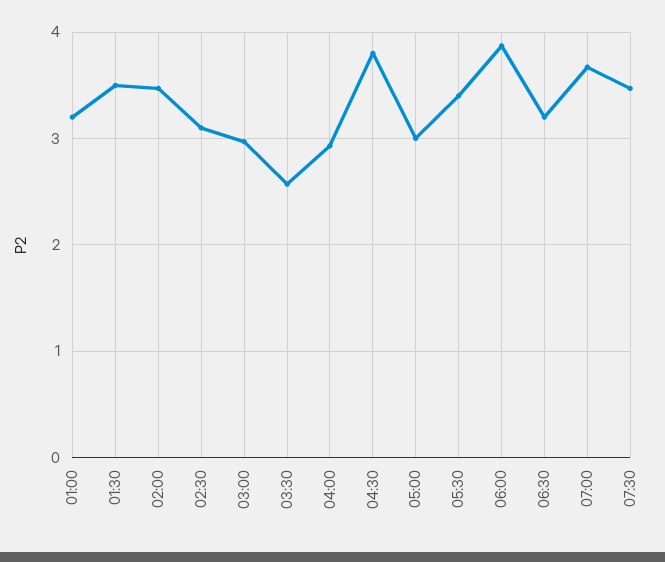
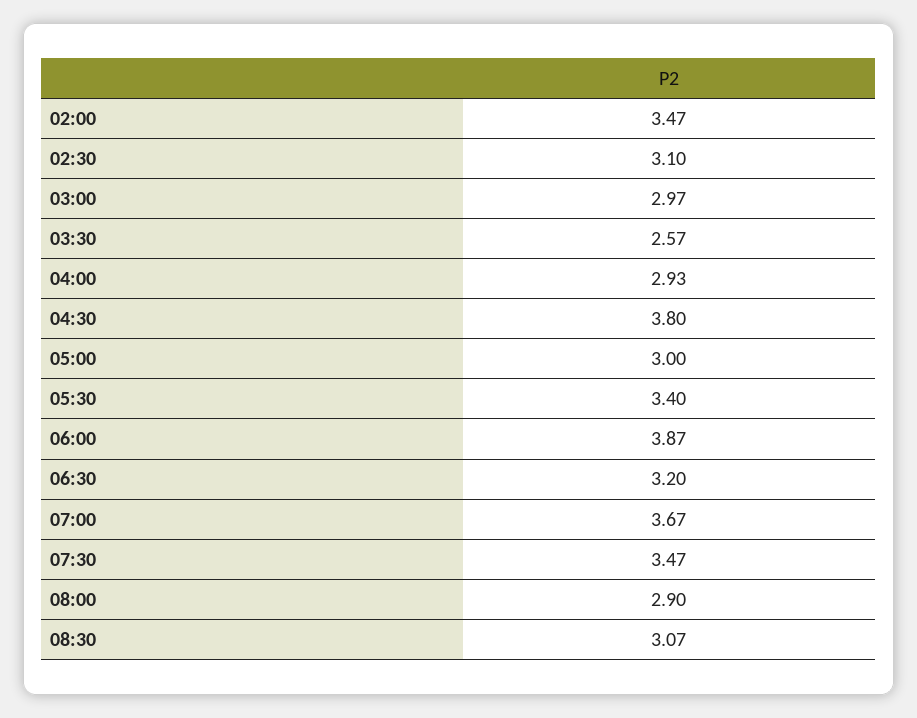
01:00: 3.2 -> none
01:30: 3.5 -> none
08:00: none -> 2.9
08:30: none -> 3.07

